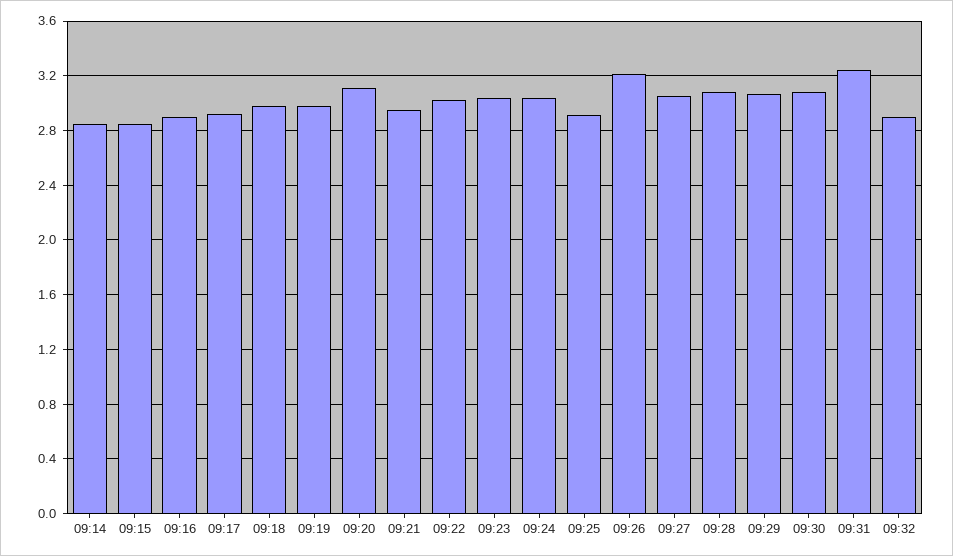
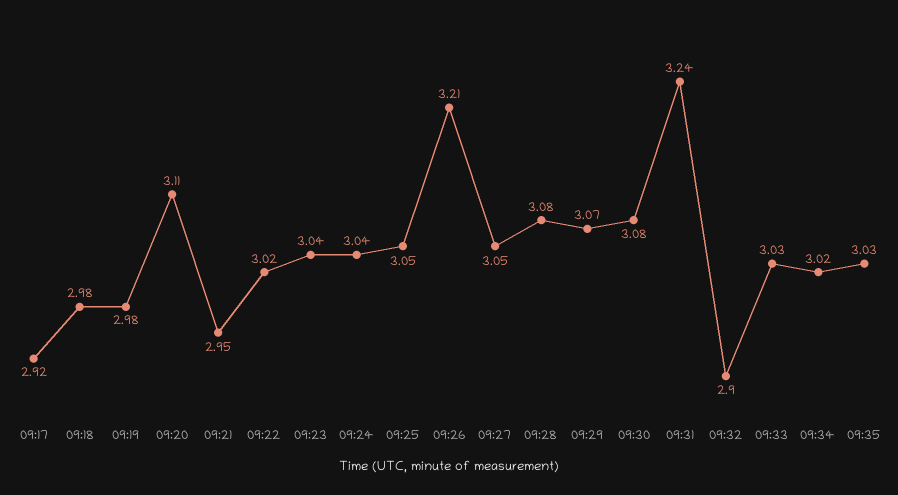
09:14: 2.85 -> none
09:15: 2.85 -> none
09:16: 2.9 -> none
09:25: 2.9 -> 3.05
09:33: none -> 3.03
09:34: none -> 3.02
09:35: none -> 3.03

